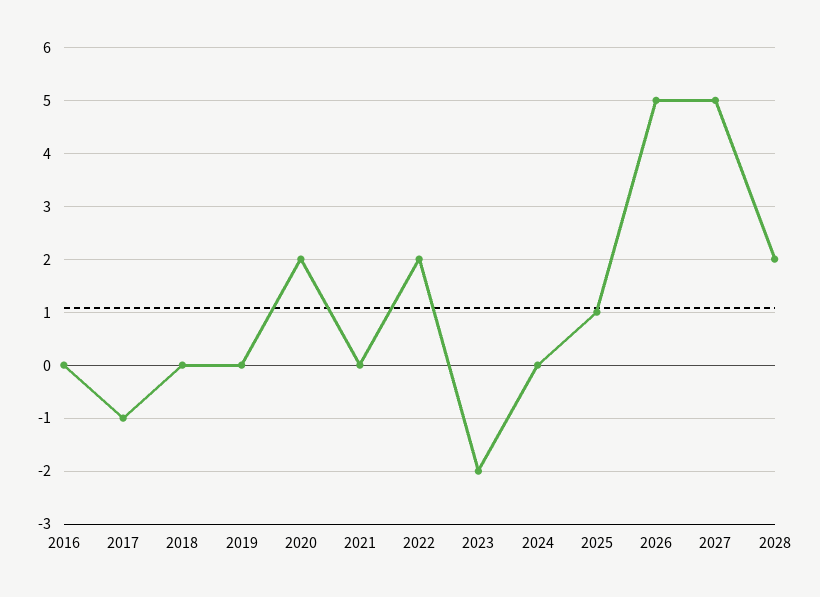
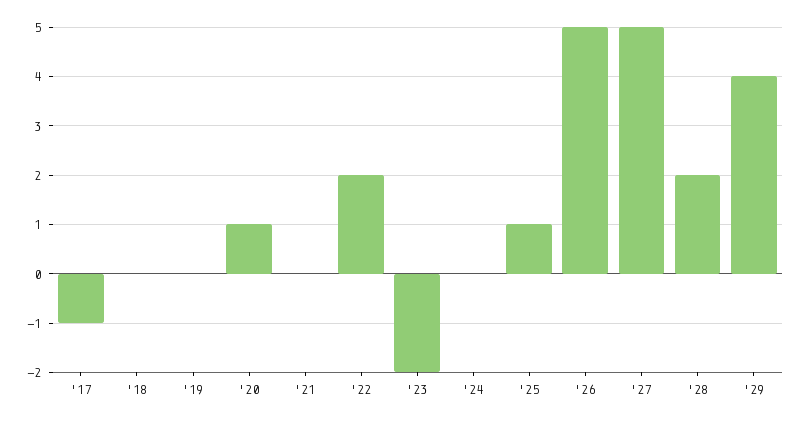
2016: 0 -> none
2020: 2 -> 1
'29: none -> 4

